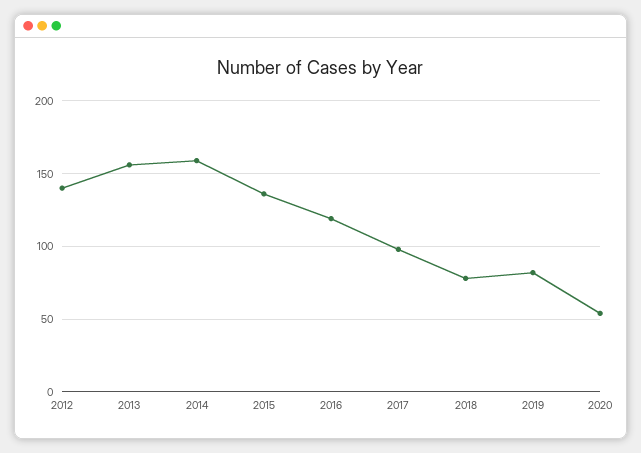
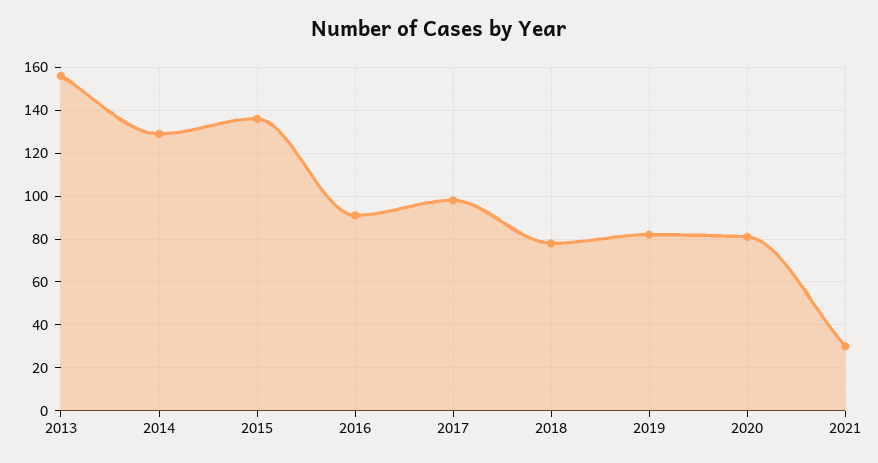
2012: 140 -> none
2014: 160 -> 130
2016: 120 -> 90
2020: 55 -> 80
2021: none -> 30

